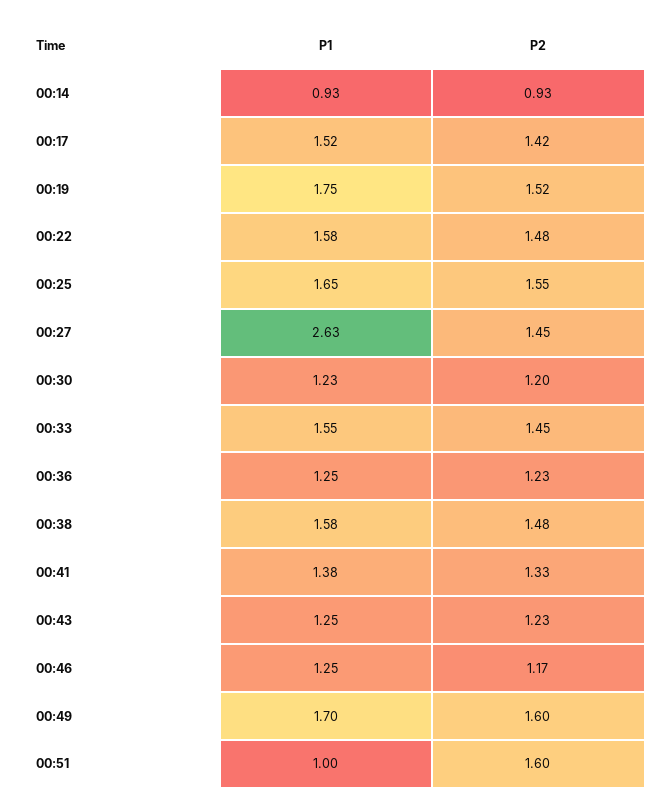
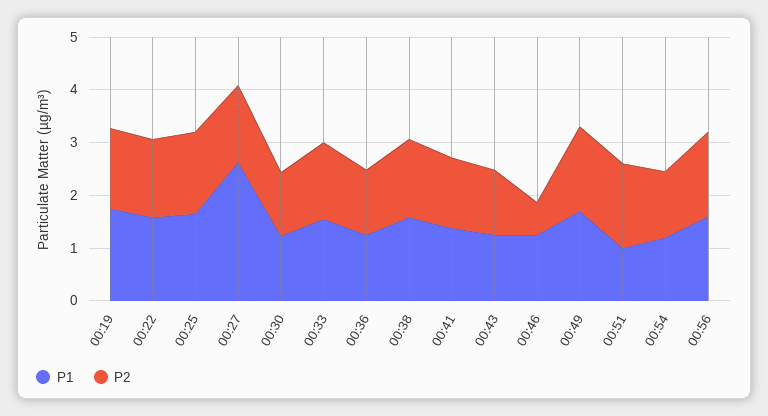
P1, 00:14: 0.93 -> none
P2, 00:14: 0.93 -> none
P1, 00:17: 1.52 -> none
P2, 00:17: 1.42 -> none
P2, 00:46: 1.17 -> 0.6
P1, 00:54: none -> 1.2
P2, 00:54: none -> 1.2
P1, 00:56: none -> 1.6
P2, 00:56: none -> 1.6

